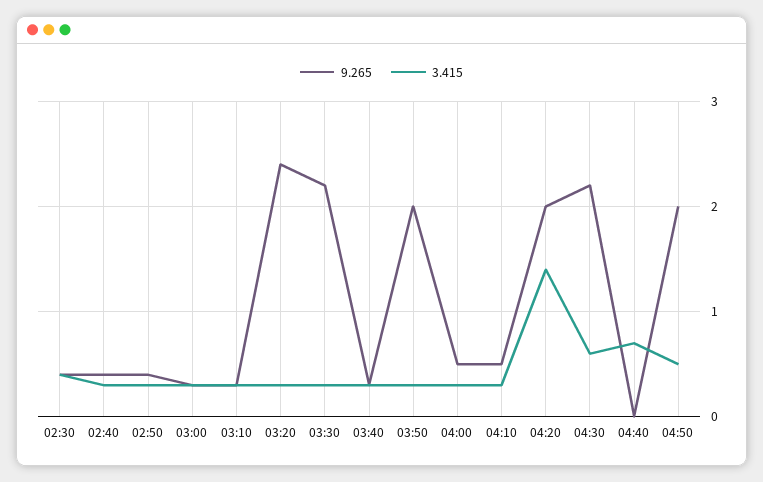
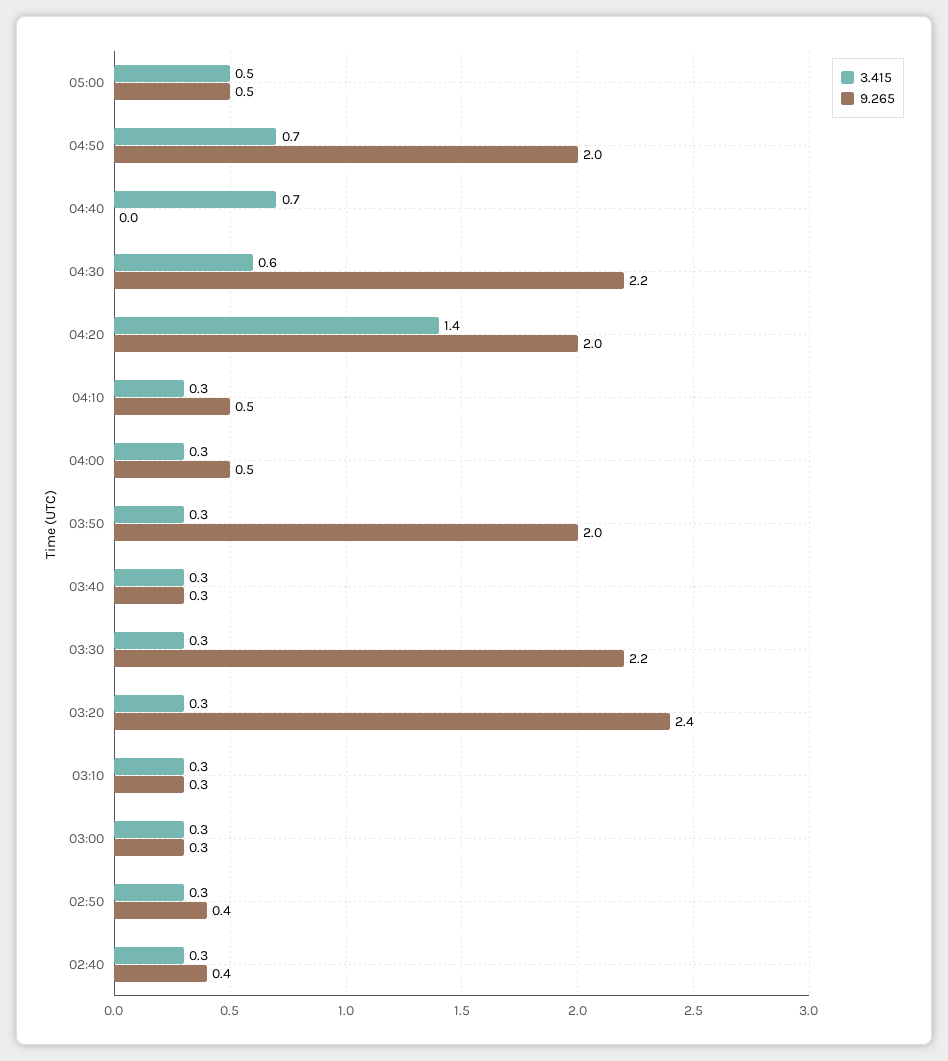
9.265, 02:30: 0.4 -> none
3.415, 02:30: 0.4 -> none
3.415, 04:50: 0.5 -> 0.7
3.415, 05:00: none -> 0.5
9.265, 05:00: none -> 0.5

